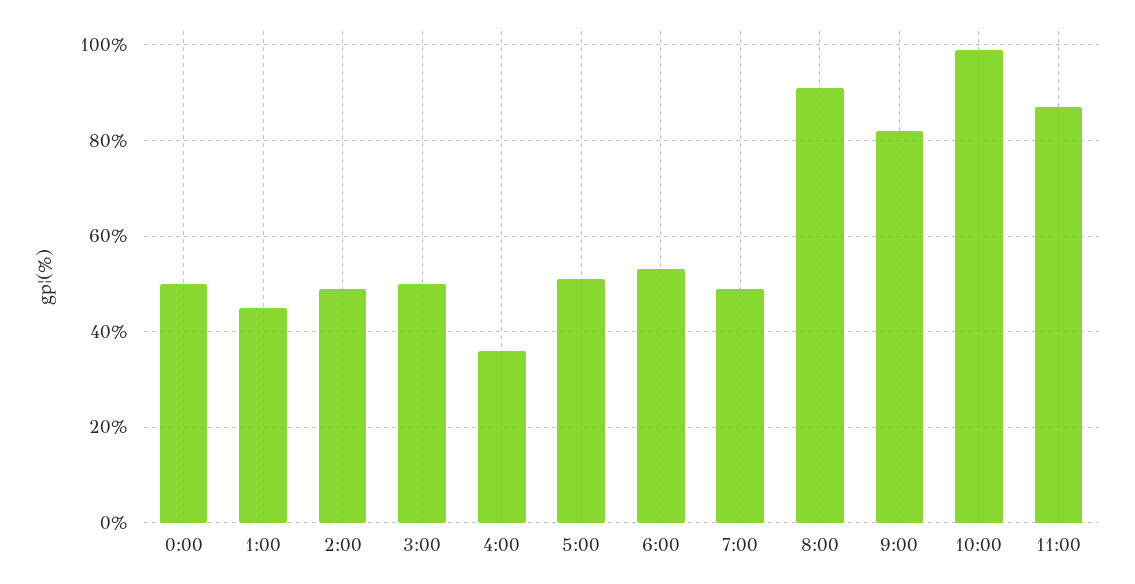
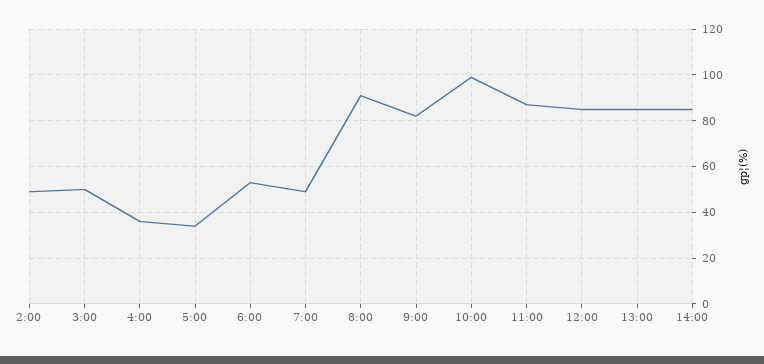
0:00: 50 -> none
1:00: 45 -> none
5:00: 50 -> 35
12:00: none -> 85
13:00: none -> 85
14:00: none -> 85

